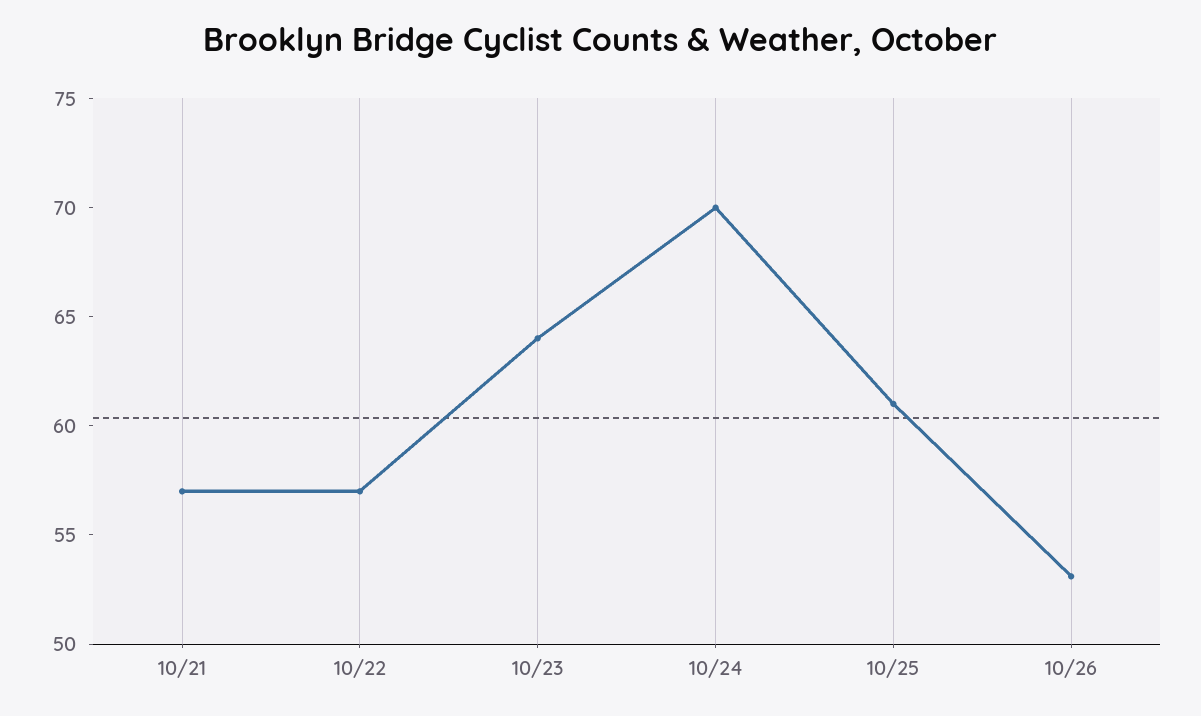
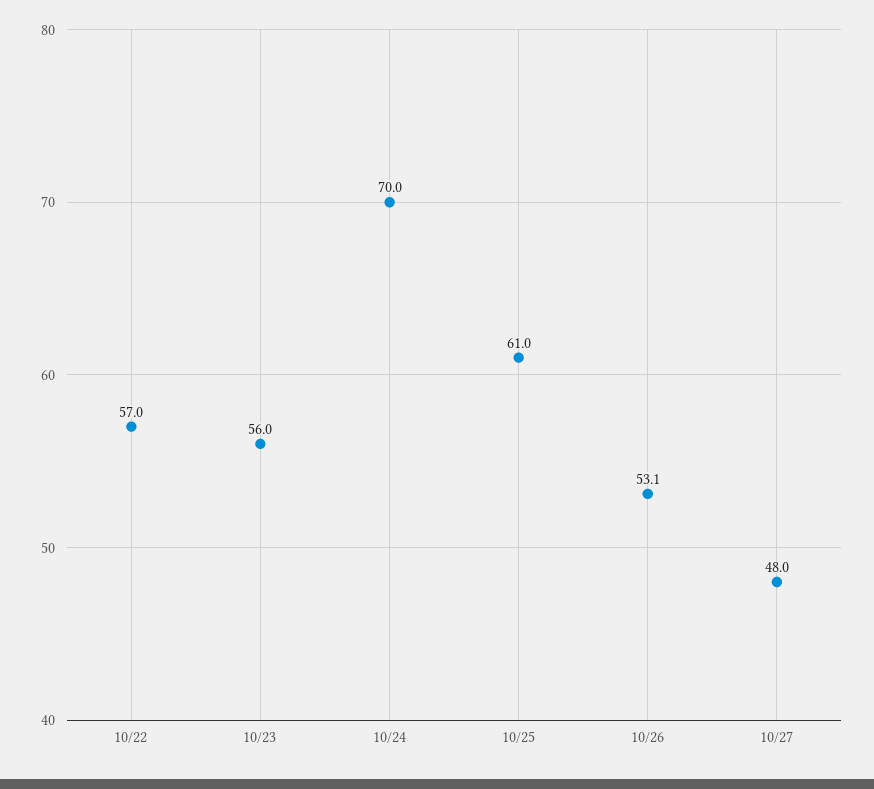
10/21: 57 -> none
10/23: 64 -> 56
10/27: none -> 48

